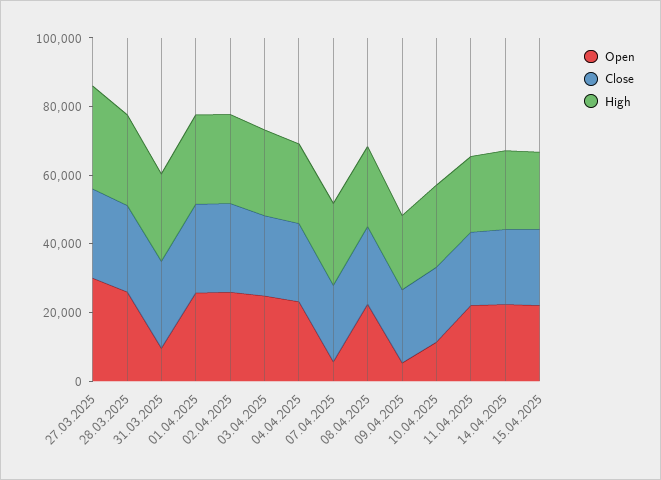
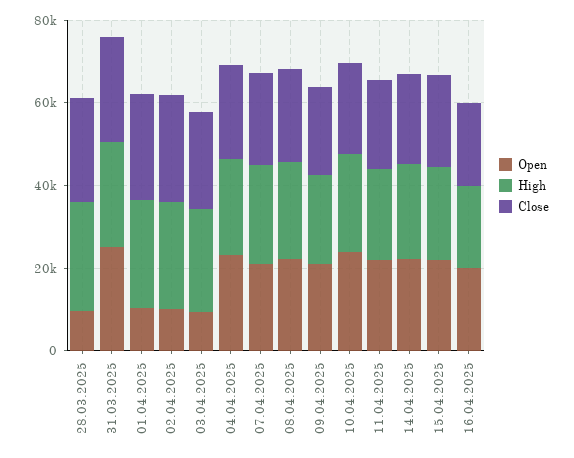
Open, 27.03.2025: 30000 -> none
Close, 27.03.2025: 25000 -> none
High, 27.03.2025: 30000 -> none
Open, 28.03.2025: 25000 -> 10000
Open, 31.03.2025: 10000 -> 25000
Open, 01.04.2025: 25000 -> 10000
Open, 02.04.2025: 25000 -> 10000
Open, 03.04.2025: 25000 -> 10000
Open, 07.04.2025: 5000 -> 20000
Open, 09.04.2025: 5000 -> 20000
Open, 10.04.2025: 10000 -> 25000
Open, 16.04.2025: none -> 20000
High, 16.04.2025: none -> 20000
Close, 16.04.2025: none -> 20000

